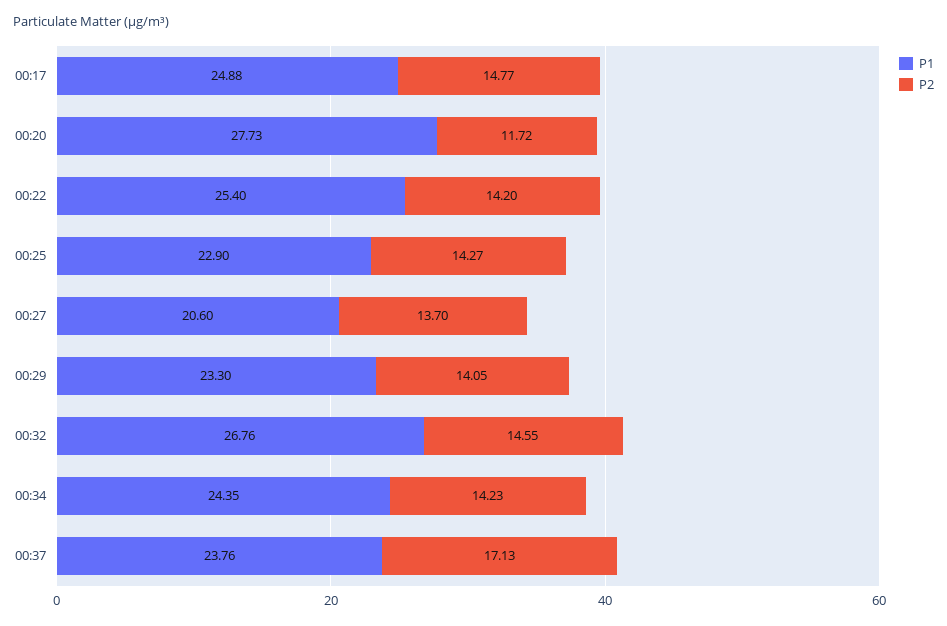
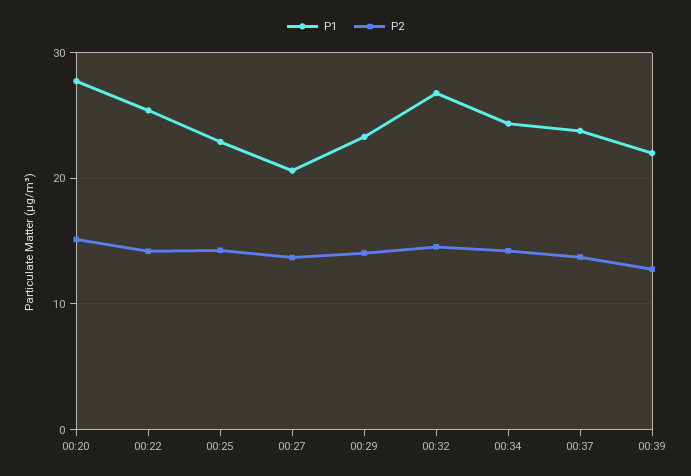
P1, 00:17: 24.88 -> none
P2, 00:17: 14.77 -> none
P2, 00:20: 11.72 -> 15
P2, 00:37: 17.13 -> 14
P1, 00:39: none -> 22
P2, 00:39: none -> 13

